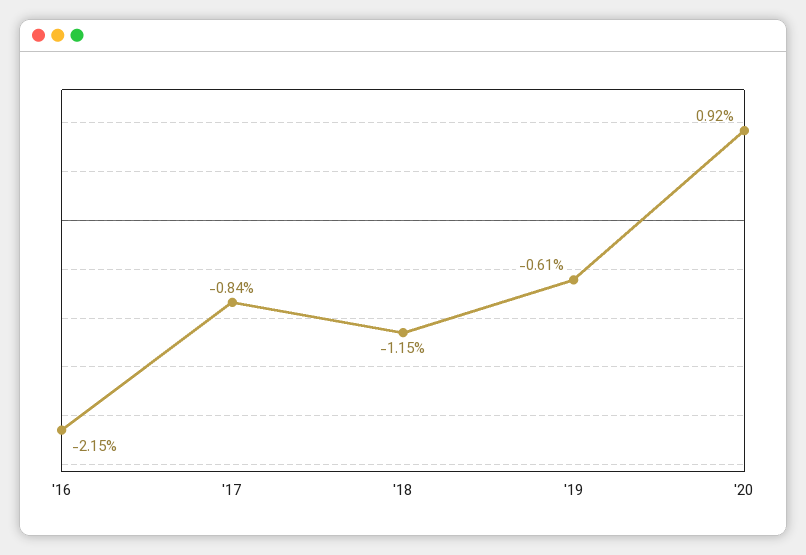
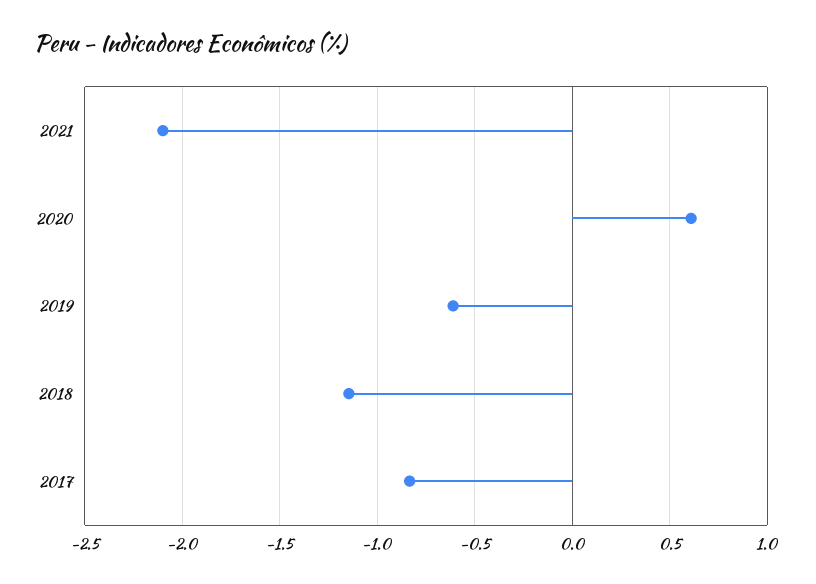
'16: -2.15 -> none
'20: 0.92 -> 0.6
2021: none -> -2.1

